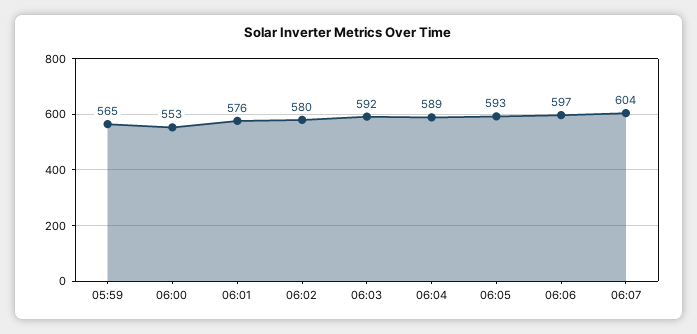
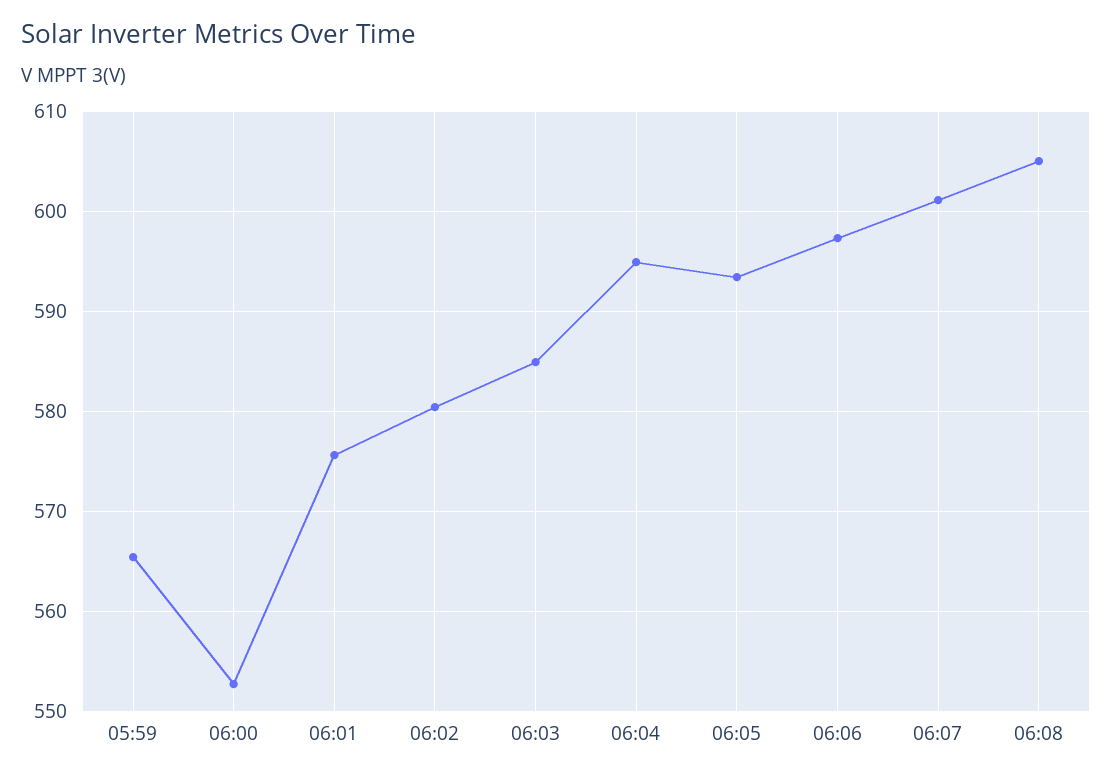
06:03: 592 -> 585
06:04: 589 -> 595
06:07: 604 -> 601
06:08: none -> 605

